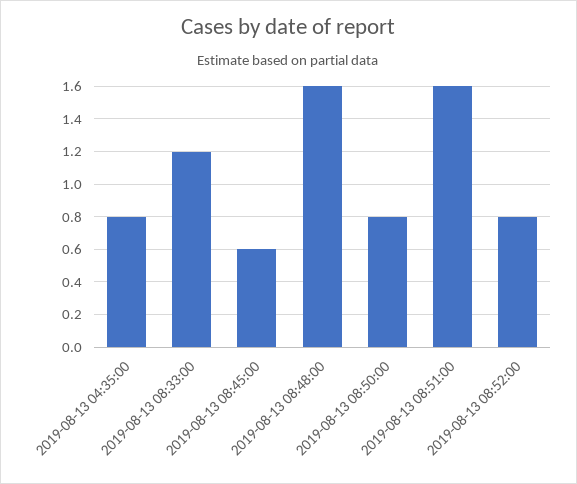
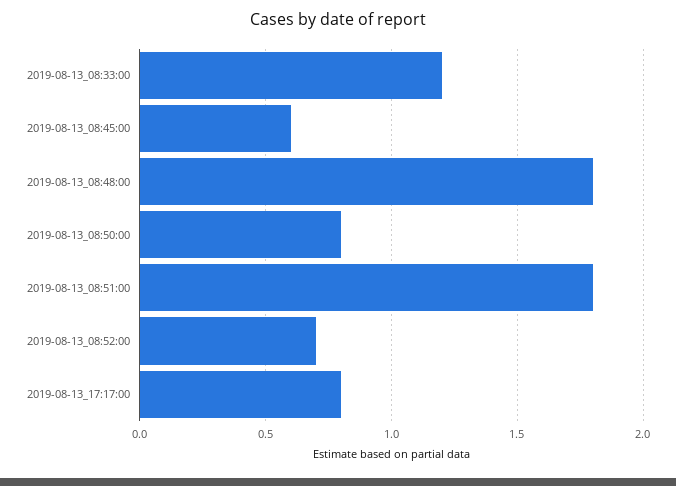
2019-08-13 04:35:00: 0.8 -> none
2019-08-13 08:48:00: 1.6 -> 1.8
2019-08-13 08:51:00: 1.6 -> 1.8
2019-08-13 08:52:00: 0.8 -> 0.7
2019-08-13_17:17:00: none -> 0.8

